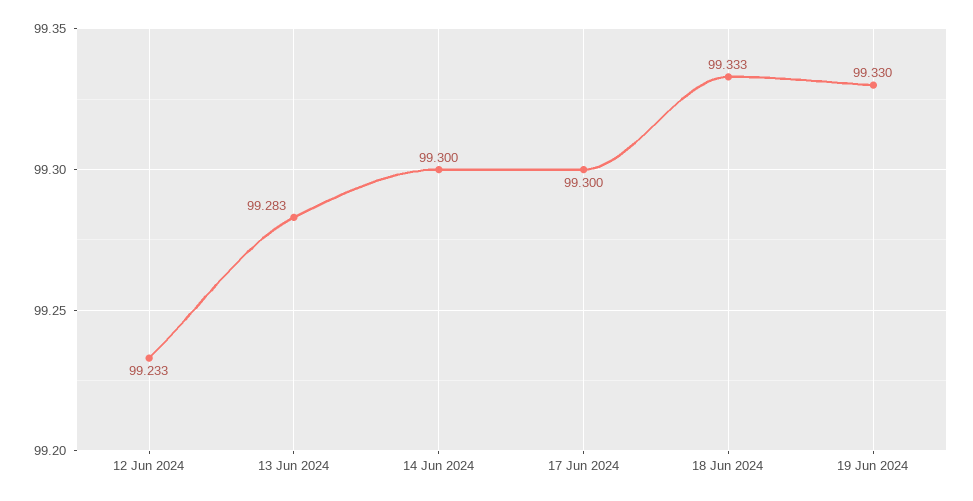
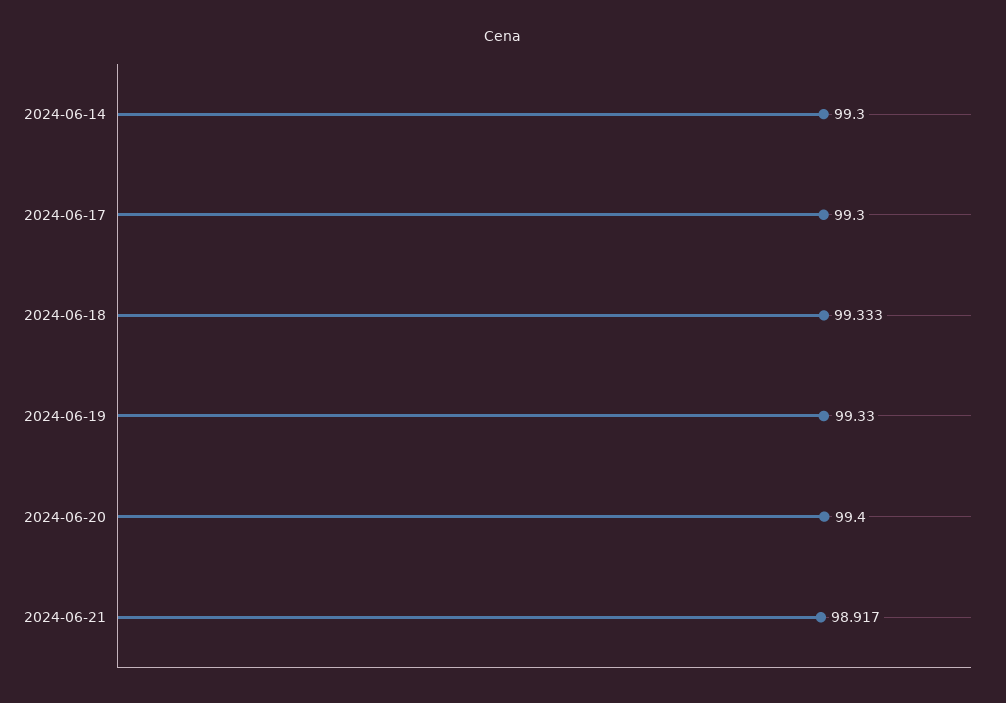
12 Jun 2024: 99.233 -> none
13 Jun 2024: 99.283 -> none
2024-06-20: none -> 99.4
2024-06-21: none -> 98.917

